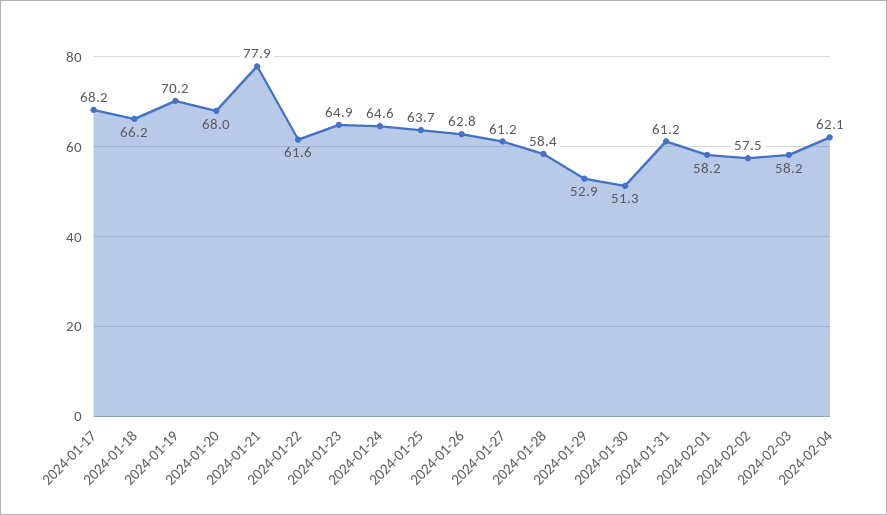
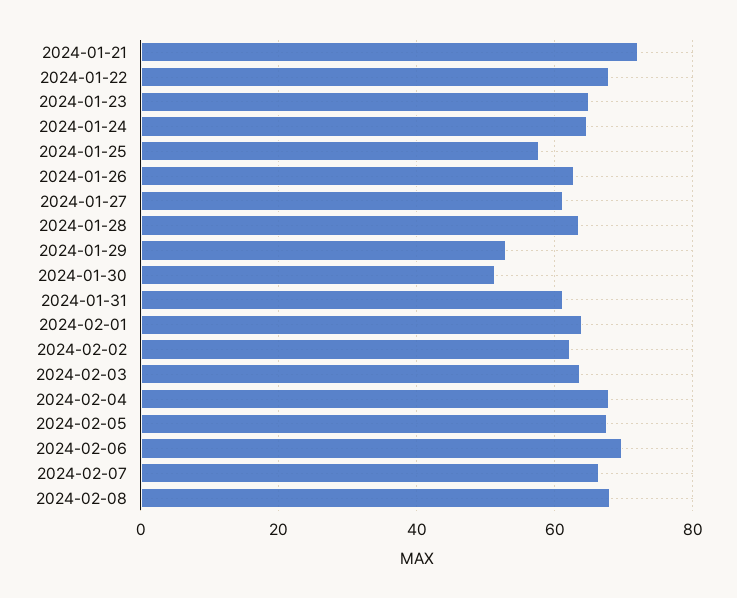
2024-01-17: 68.2 -> none
2024-01-18: 66.2 -> none
2024-01-19: 70.2 -> none
2024-01-20: 68 -> none
2024-01-21: 77.9 -> 72
2024-01-22: 61.6 -> 68
2024-01-25: 63.7 -> 58
2024-01-28: 58.4 -> 64
2024-02-01: 58.2 -> 64
2024-02-02: 57.5 -> 62
2024-02-03: 58.2 -> 64
2024-02-04: 62.1 -> 68
2024-02-05: none -> 68
2024-02-06: none -> 70
2024-02-07: none -> 66
2024-02-08: none -> 68

